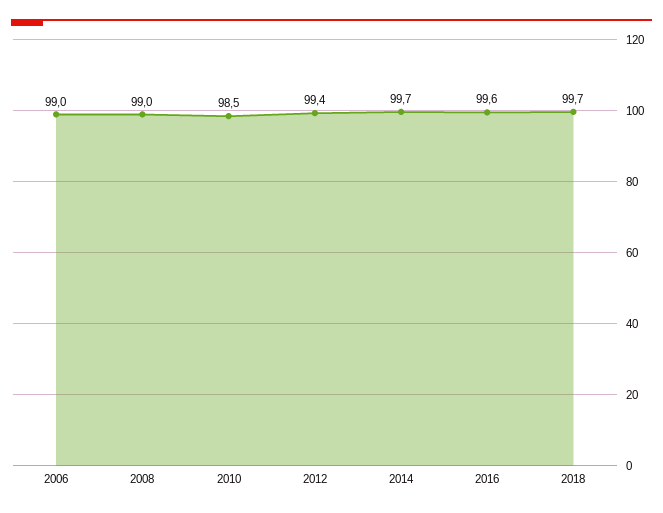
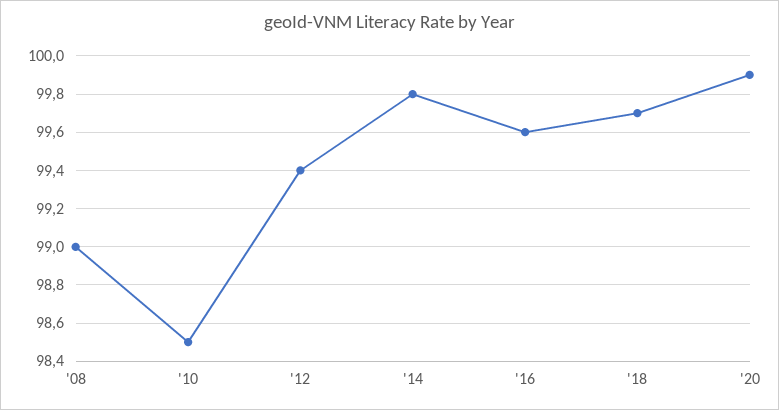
2006: 99 -> none
2014: 99.7 -> 99.8
'20: none -> 99.9

